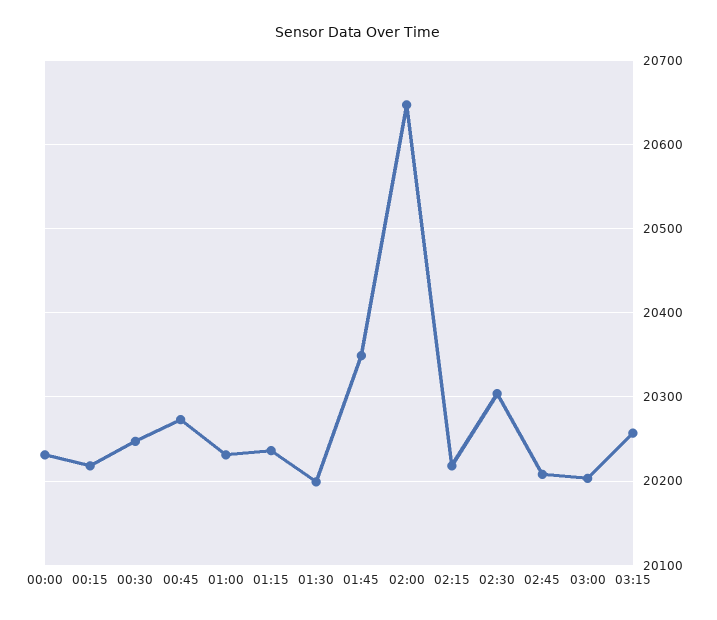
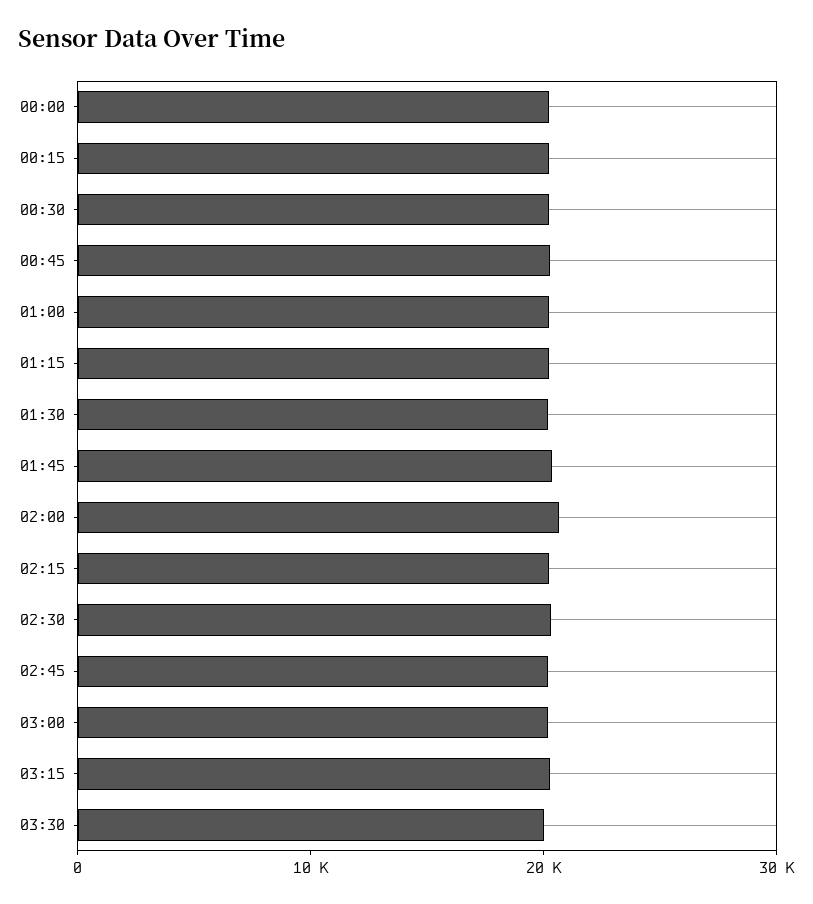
03:30: none -> 20000

